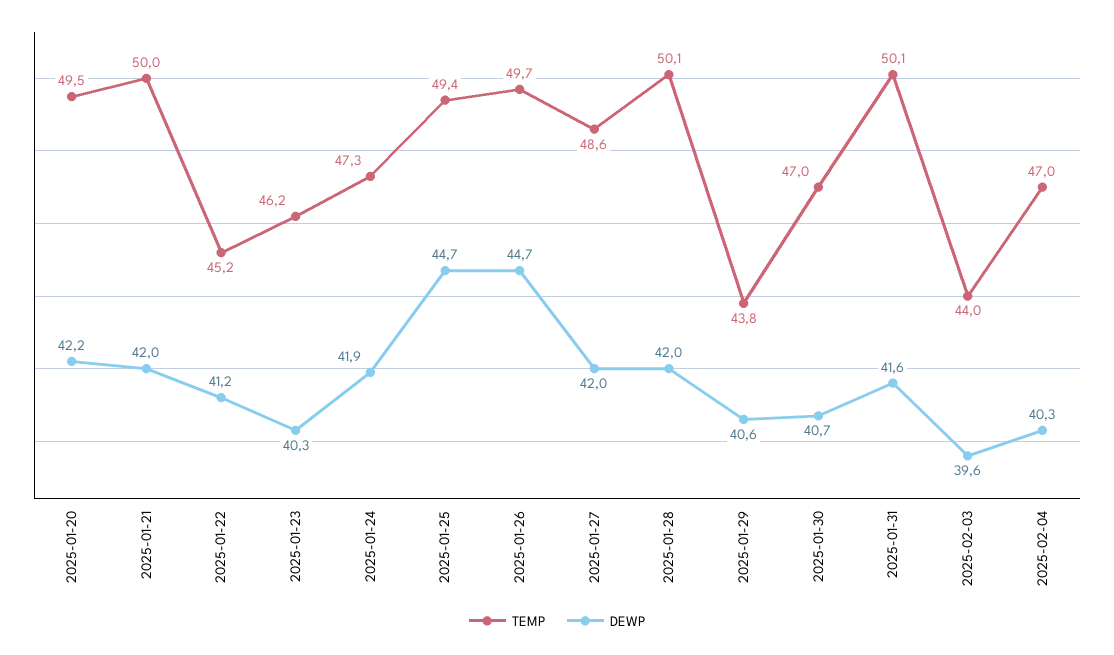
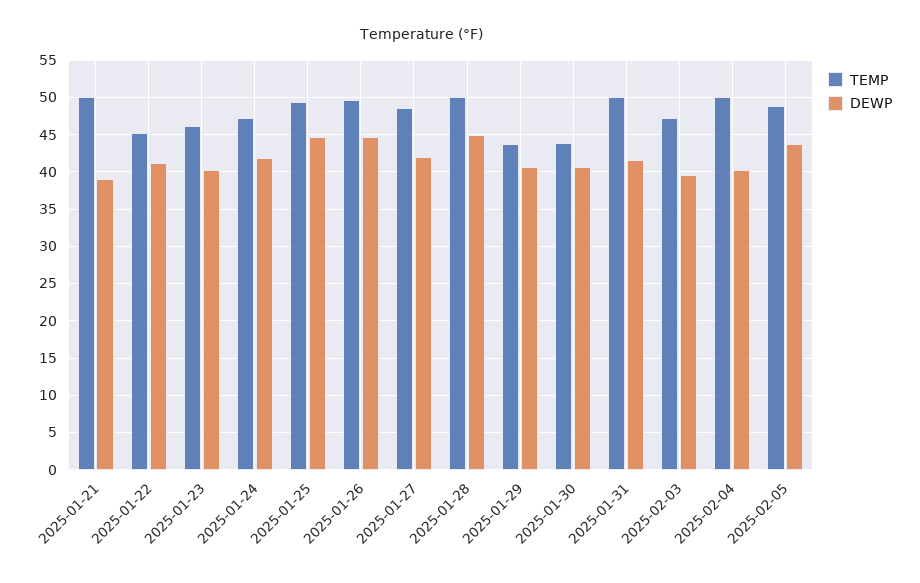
TEMP, 2025-01-20: 49.5 -> none
DEWP, 2025-01-20: 42.2 -> none
DEWP, 2025-01-21: 42 -> 39
DEWP, 2025-01-28: 42 -> 45
TEMP, 2025-01-30: 47 -> 44
TEMP, 2025-02-03: 44 -> 47
TEMP, 2025-02-04: 47 -> 50
TEMP, 2025-02-05: none -> 49
DEWP, 2025-02-05: none -> 44

